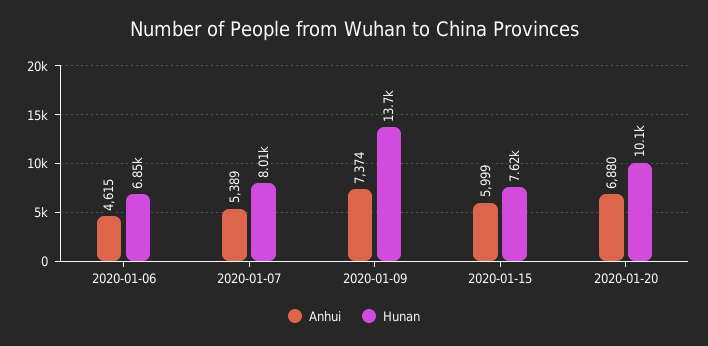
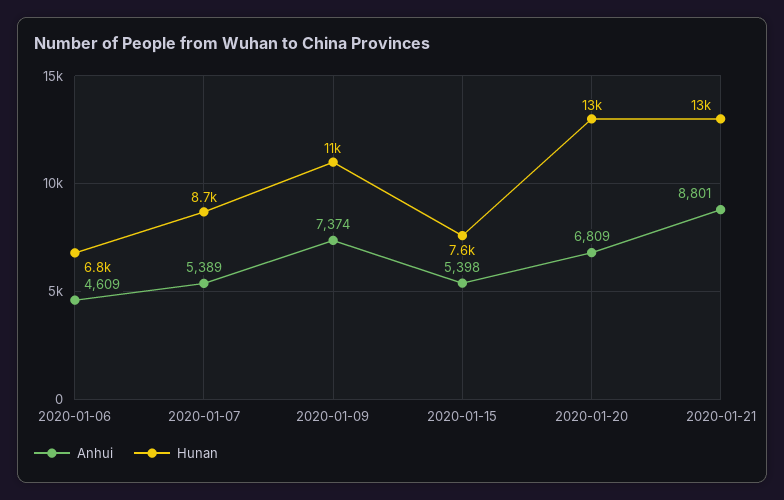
Anhui, 2020-01-06: 4615 -> 4609
Hunan, 2020-01-07: 8010 -> 8700
Hunan, 2020-01-09: 13700 -> 11000
Anhui, 2020-01-15: 5999 -> 5398
Anhui, 2020-01-20: 6880 -> 6809
Hunan, 2020-01-20: 10100 -> 13000
Anhui, 2020-01-21: none -> 8801
Hunan, 2020-01-21: none -> 13000

